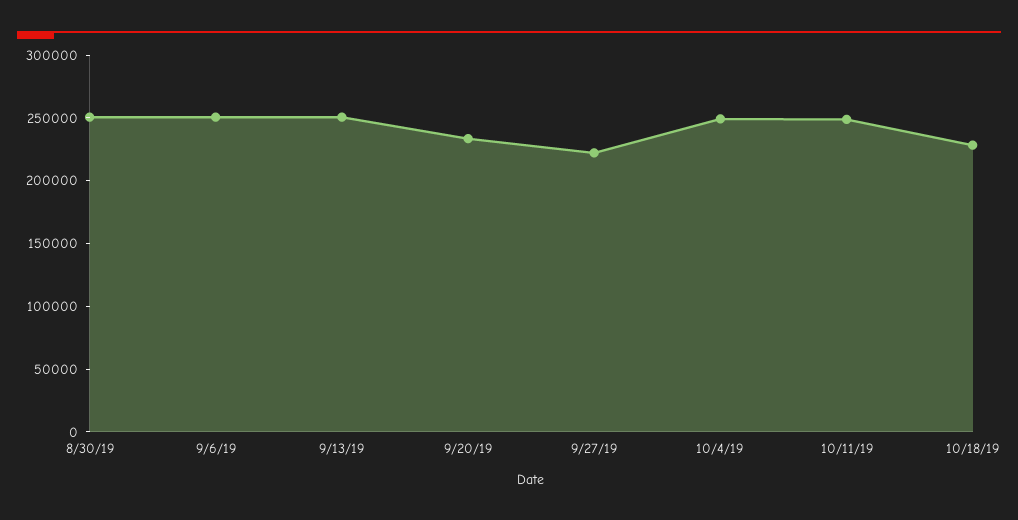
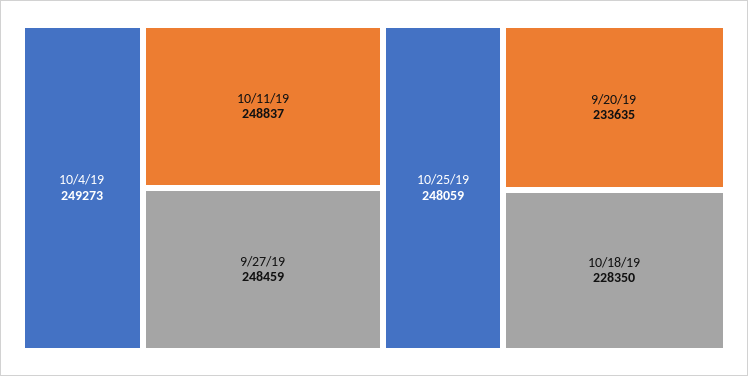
8/30/19: 250000 -> none
9/6/19: 250000 -> none
9/13/19: 250000 -> none
9/27/19: 220000 -> 248459
10/25/19: none -> 248059

